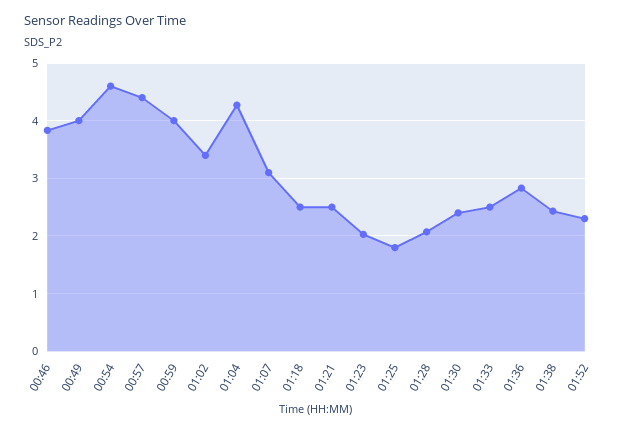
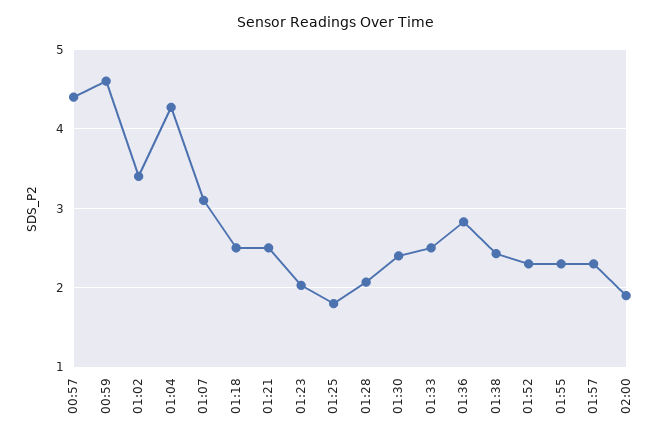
00:46: 3.8 -> none
00:49: 4 -> none
00:54: 4.6 -> none
00:59: 4 -> 4.6
01:55: none -> 2.3
01:57: none -> 2.3
02:00: none -> 1.9

